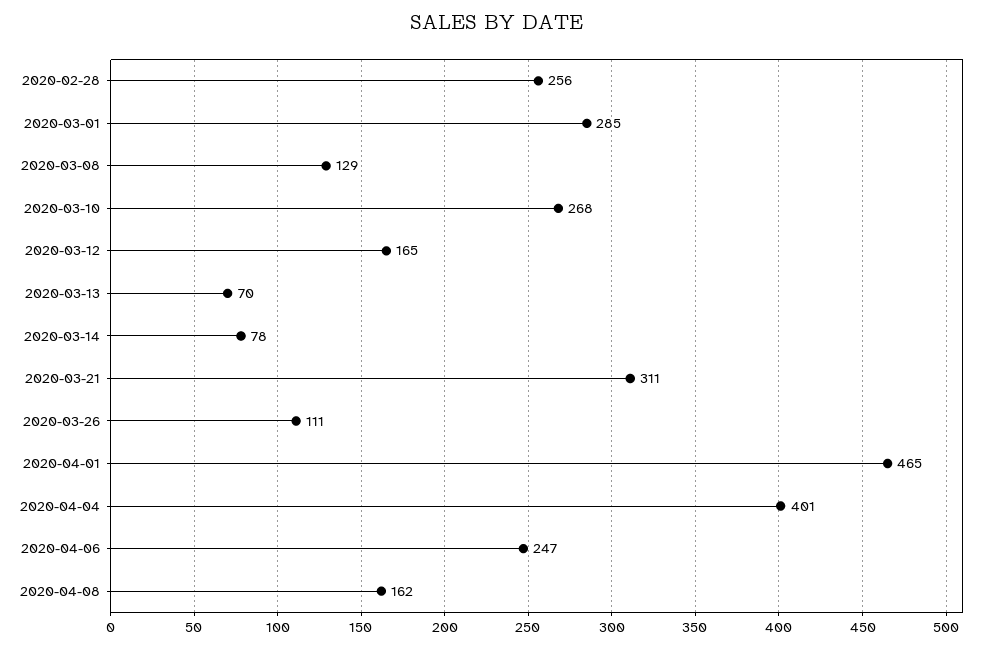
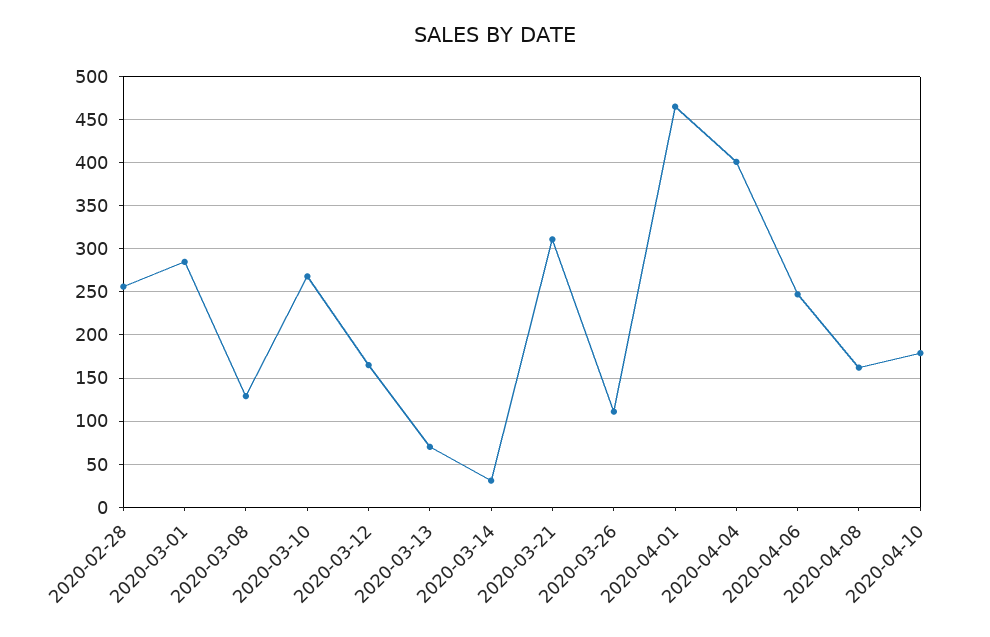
2020-03-14: 78 -> 30
2020-04-10: none -> 180

